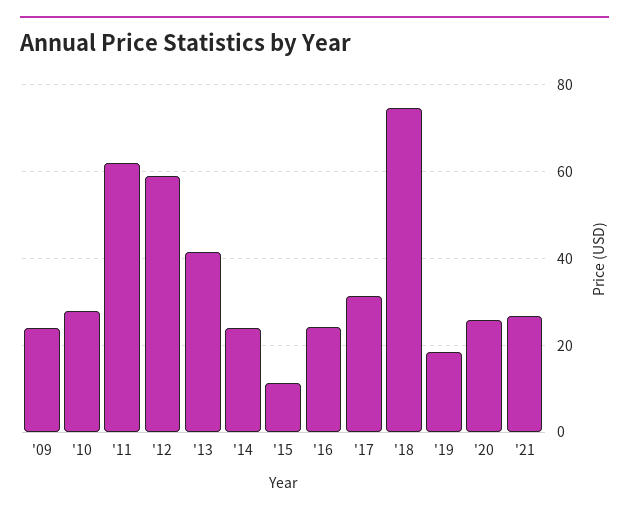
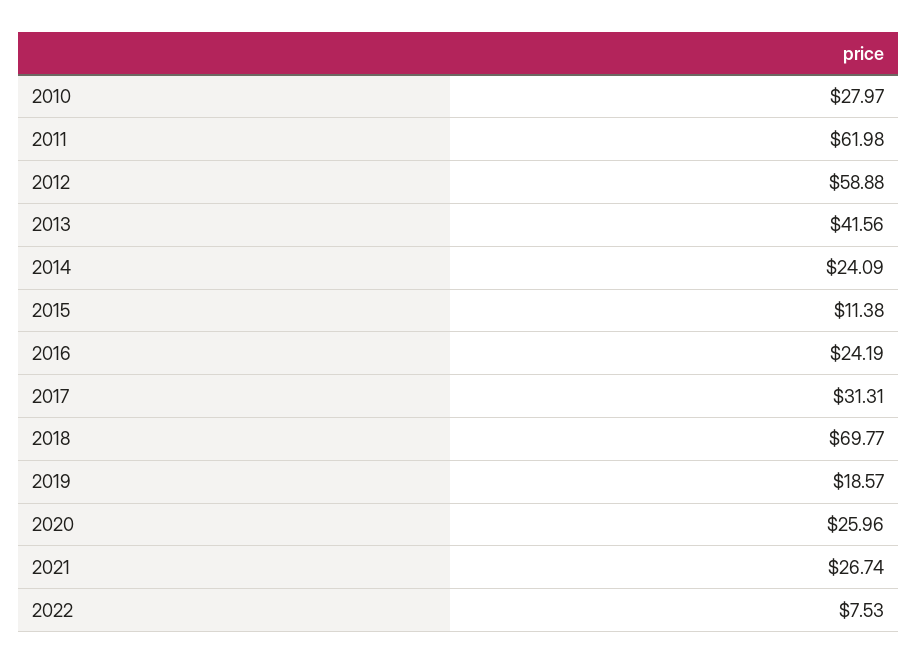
'09: 24 -> none
'18: 74 -> 69.77
2022: none -> 7.53

